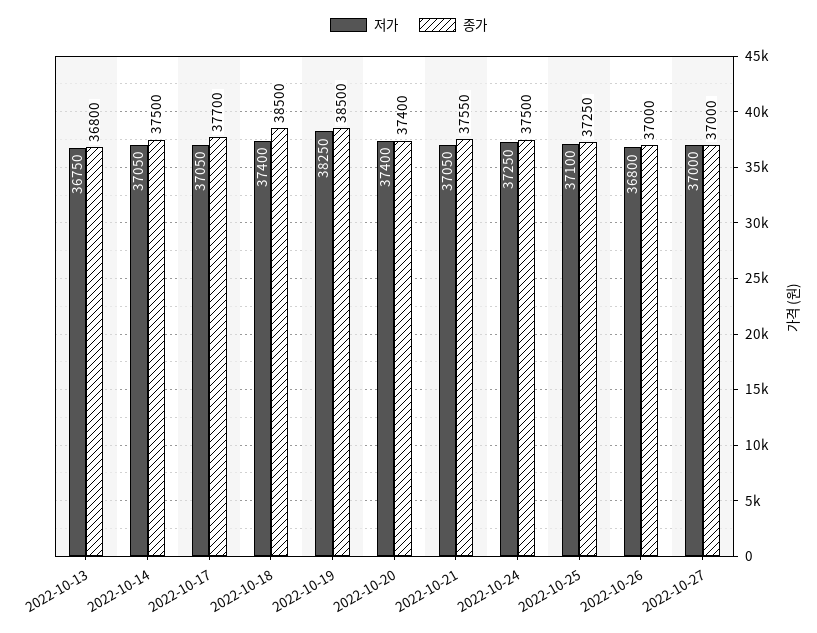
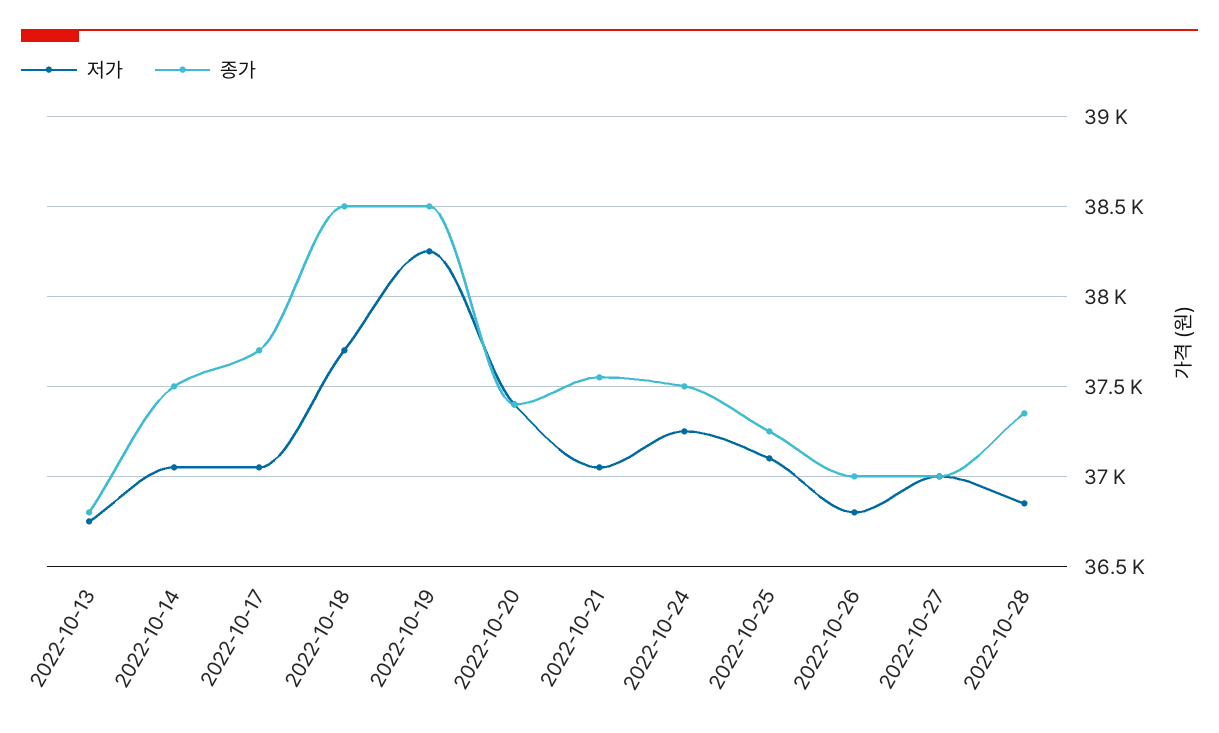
저가, 2022-10-18: 37400 -> 37700
저가, 2022-10-28: none -> 36850
종가, 2022-10-28: none -> 37350

